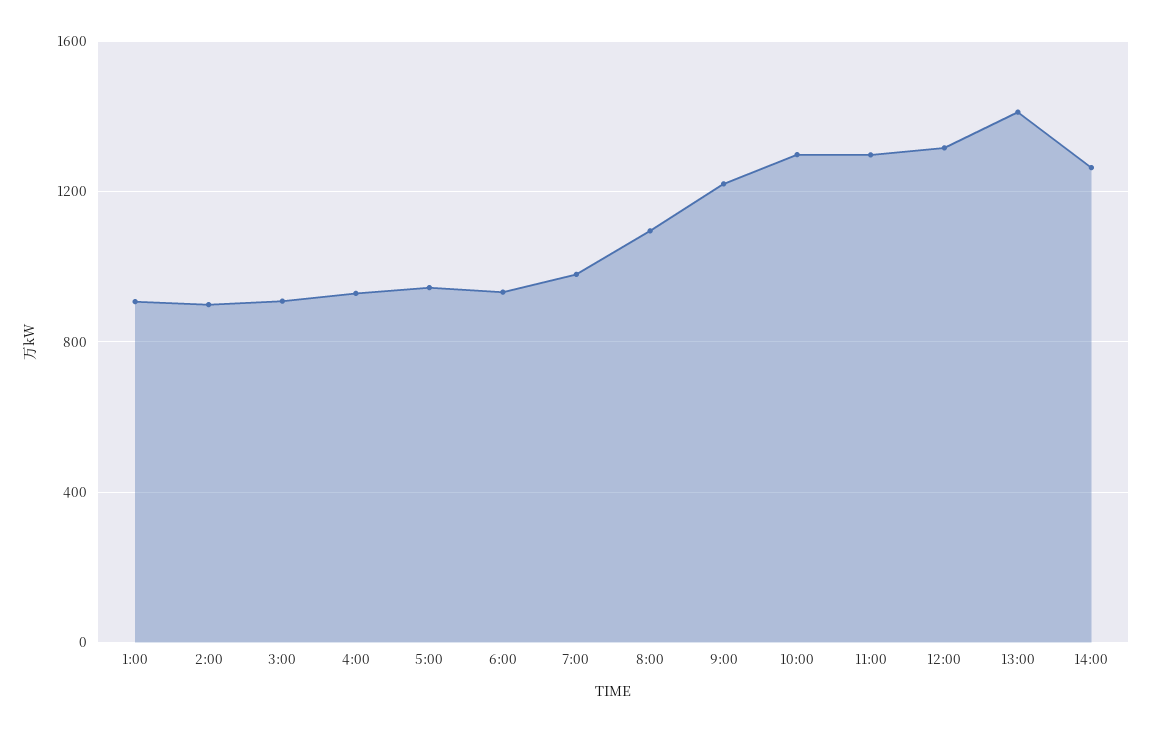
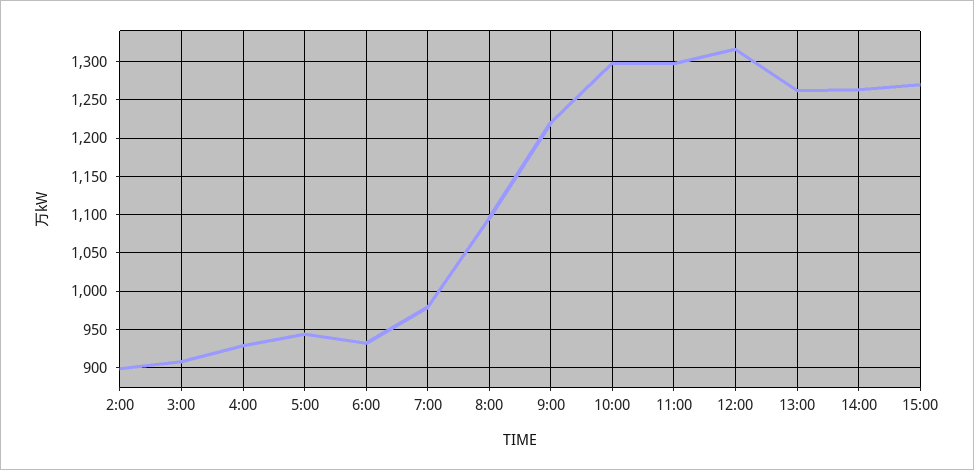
1:00: 900 -> none
13:00: 1400 -> 1260
15:00: none -> 1270

